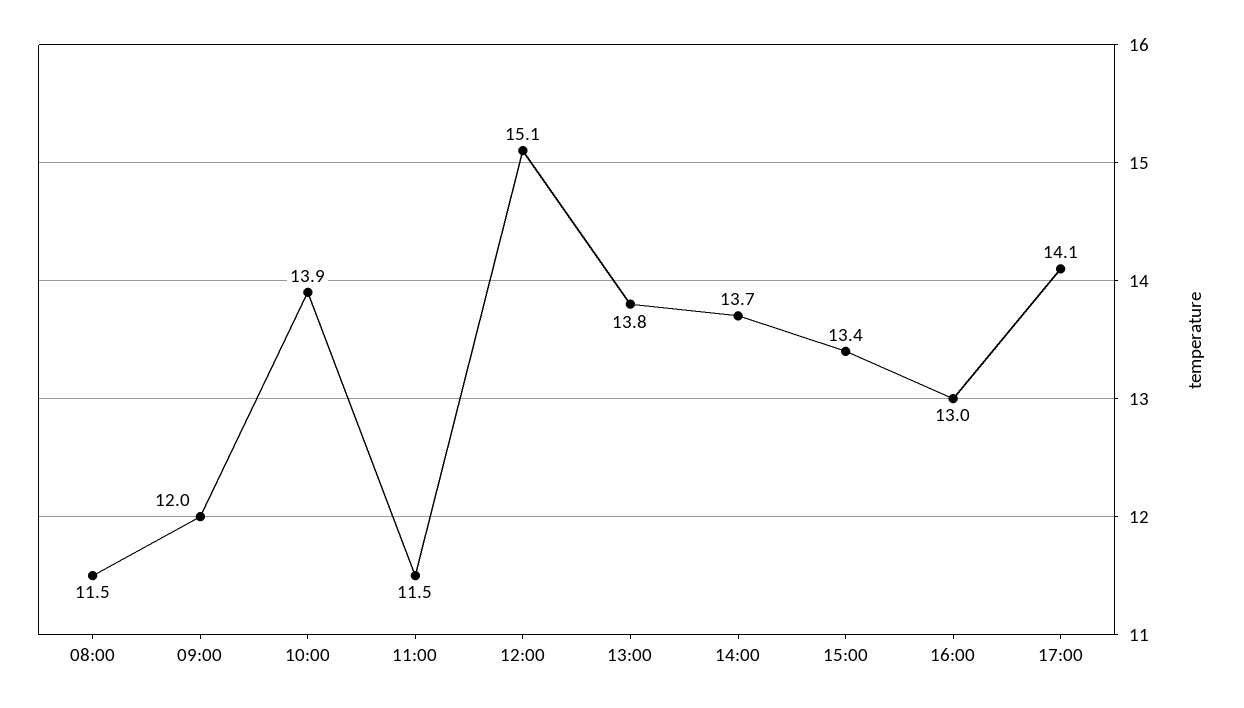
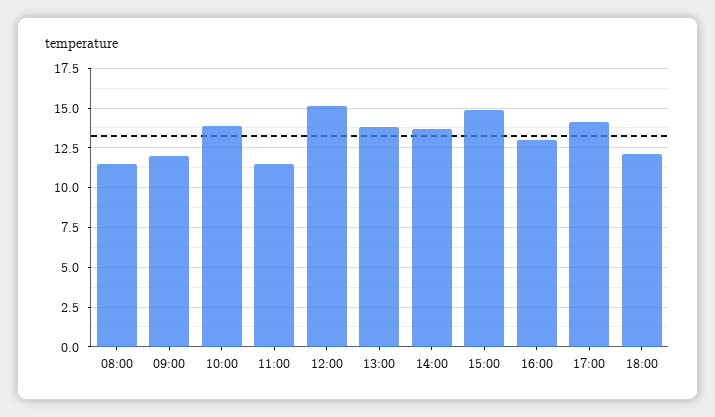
15:00: 13.4 -> 15
18:00: none -> 12

